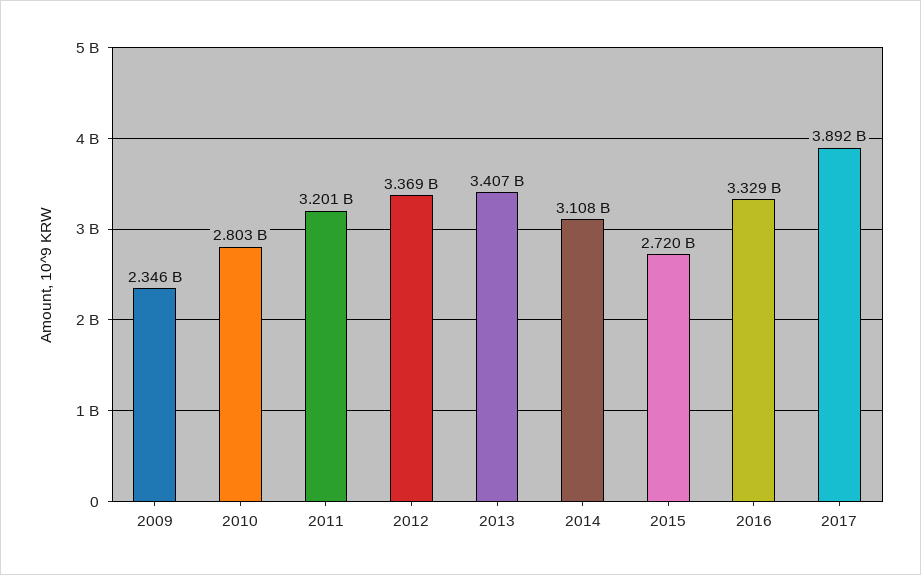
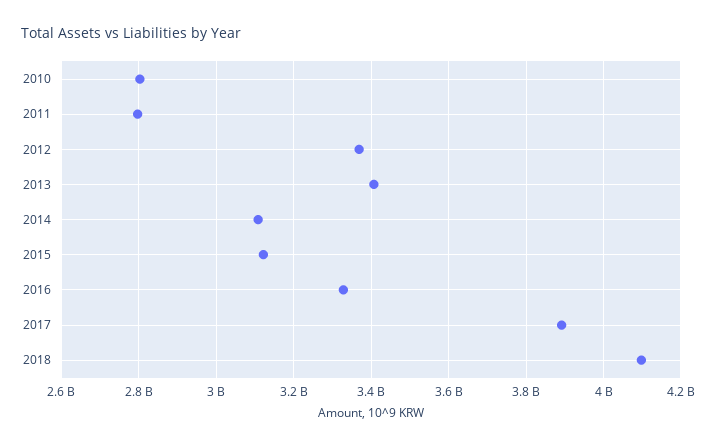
2009: 2346000000 -> none
2011: 3201000000 -> 2800000000
2015: 2720000000 -> 3120000000
2018: none -> 4100000000

